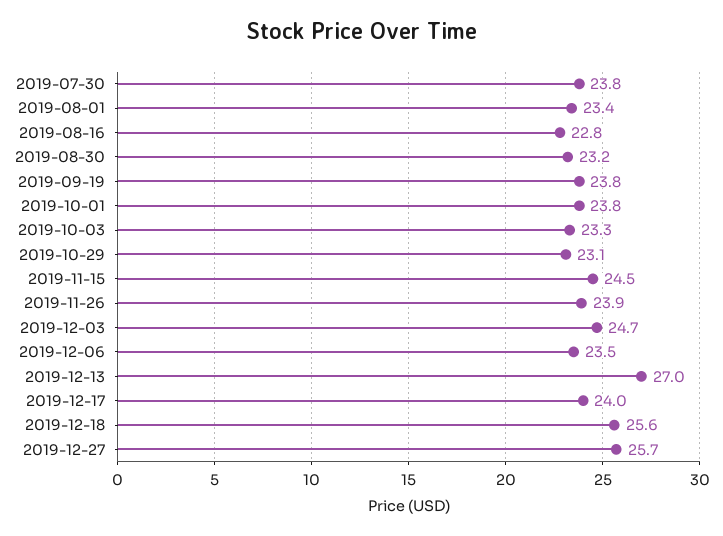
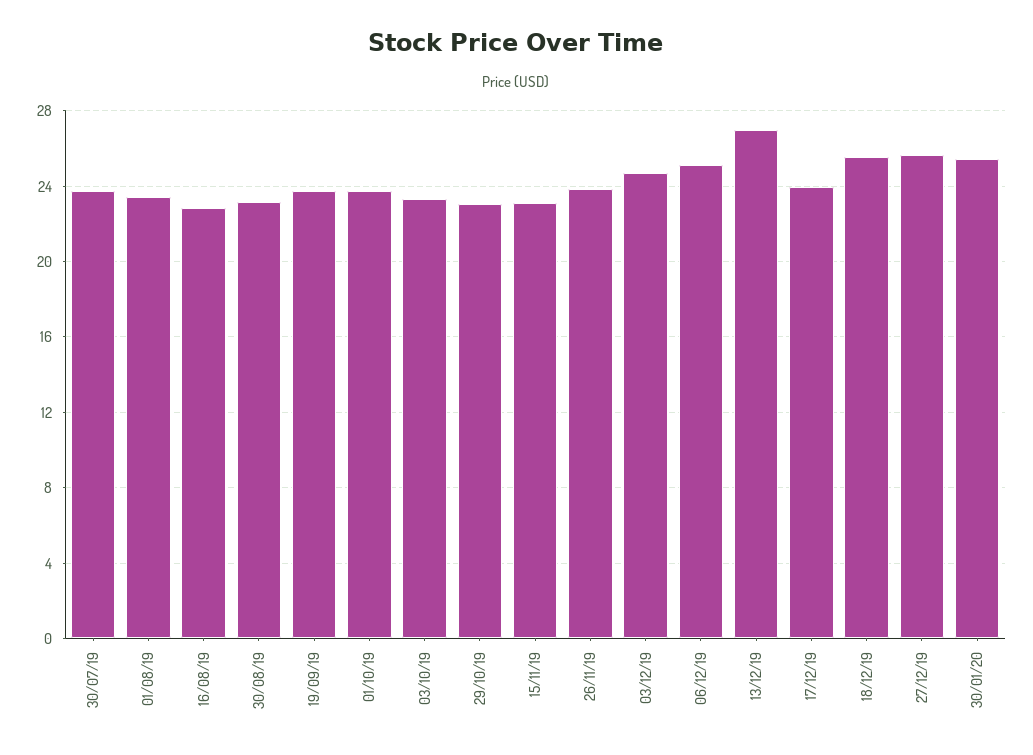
2019-11-15: 24.5 -> 23
2019-12-06: 23.5 -> 25
30/01/20: none -> 25.5

